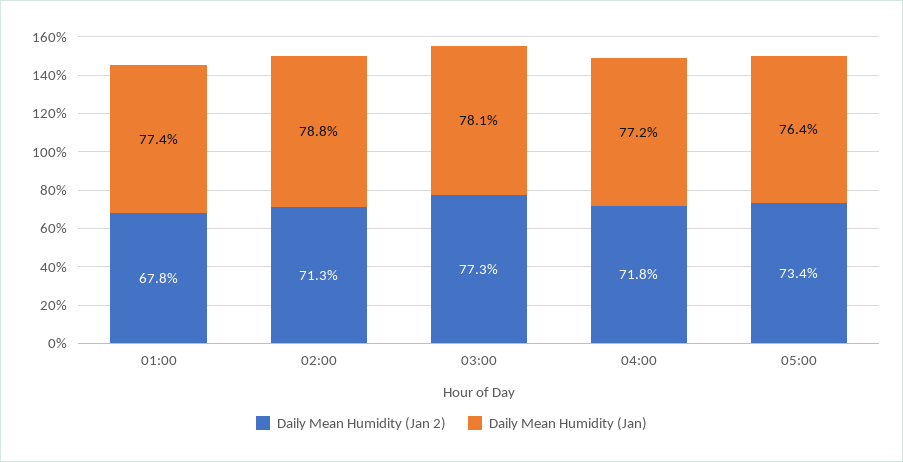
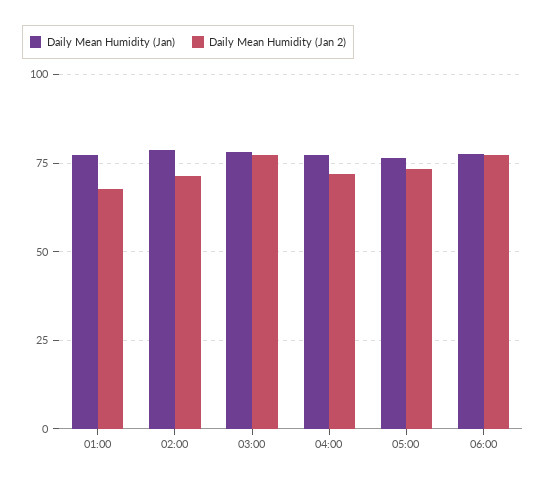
Daily Mean Humidity (Jan), 06:00: none -> 77.5
Daily Mean Humidity (Jan 2), 06:00: none -> 77.5

